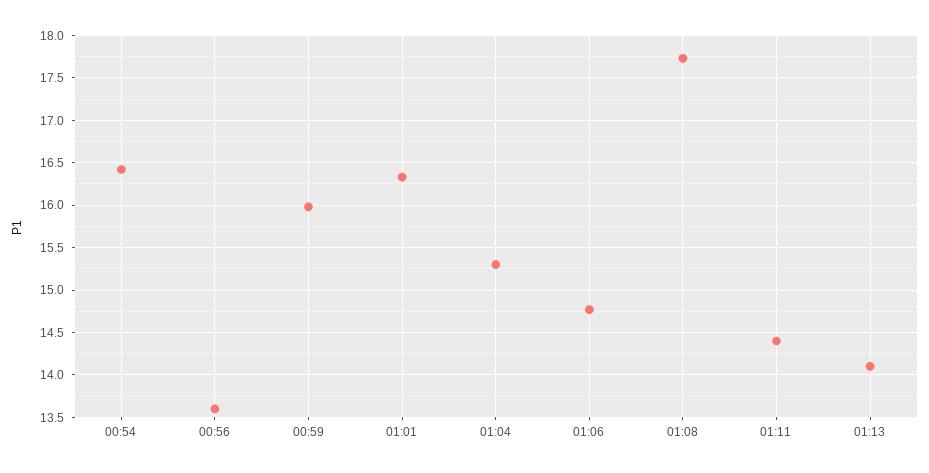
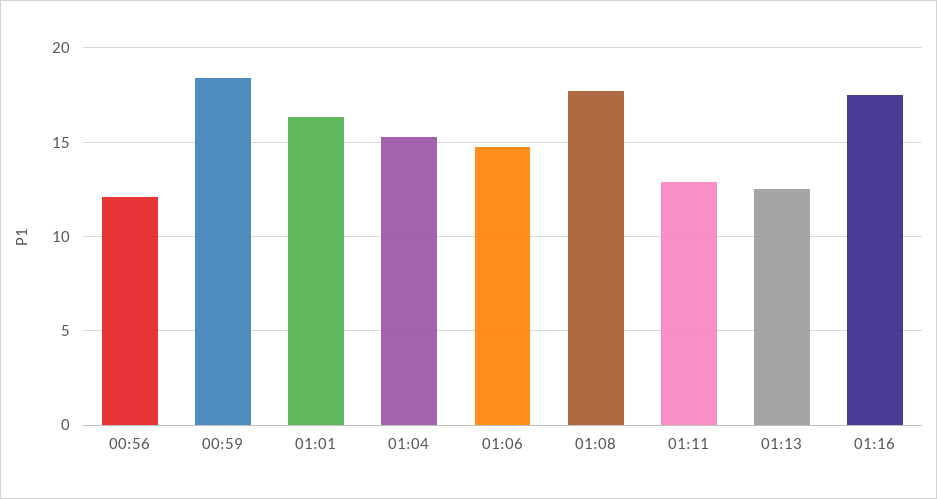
00:54: 16.4 -> none
00:56: 13.6 -> 12
00:59: 16 -> 18.5
01:11: 14.4 -> 13
01:13: 14.1 -> 12.5
01:16: none -> 17.5

